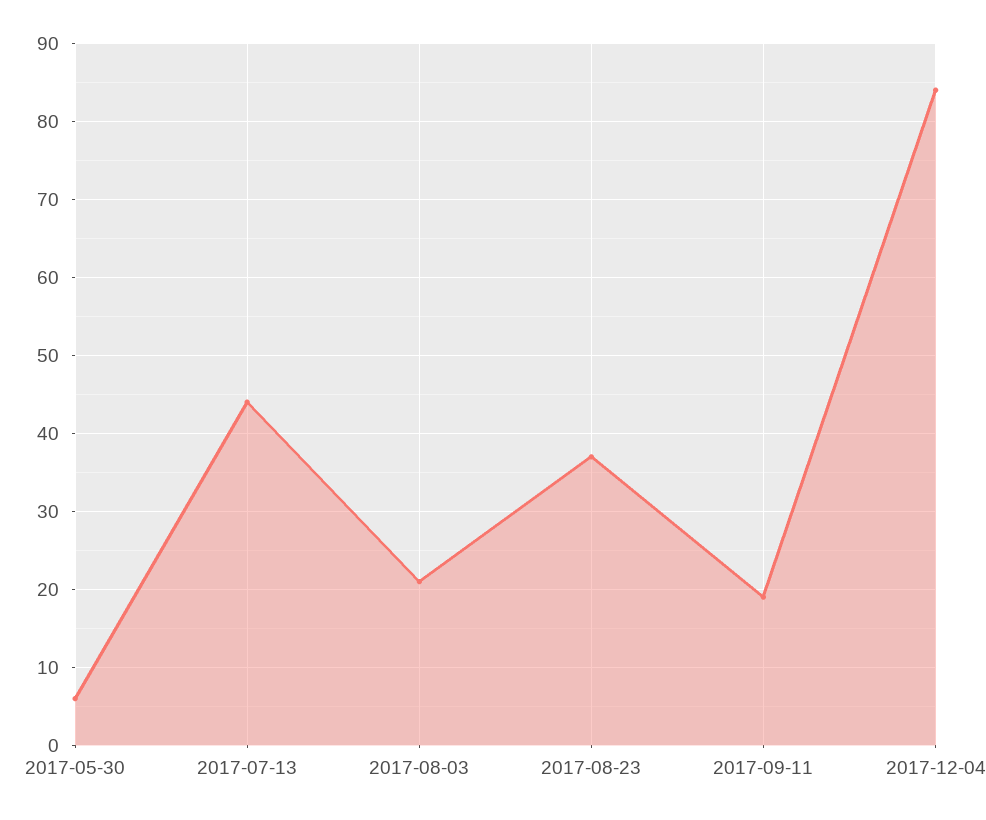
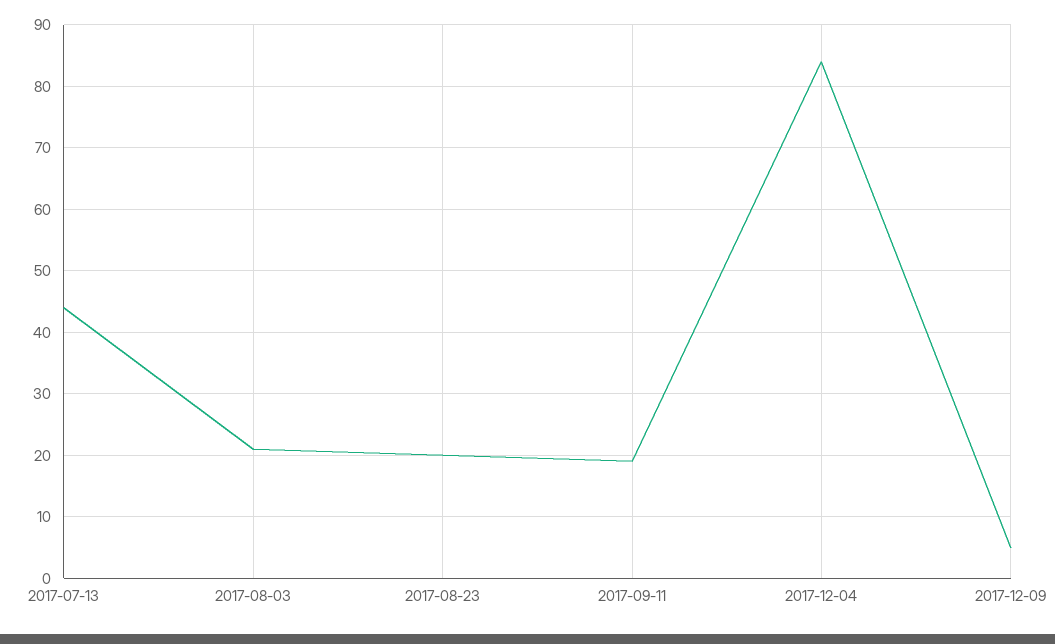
2017-05-30: 6 -> none
2017-08-23: 37 -> 20
2017-12-09: none -> 5

